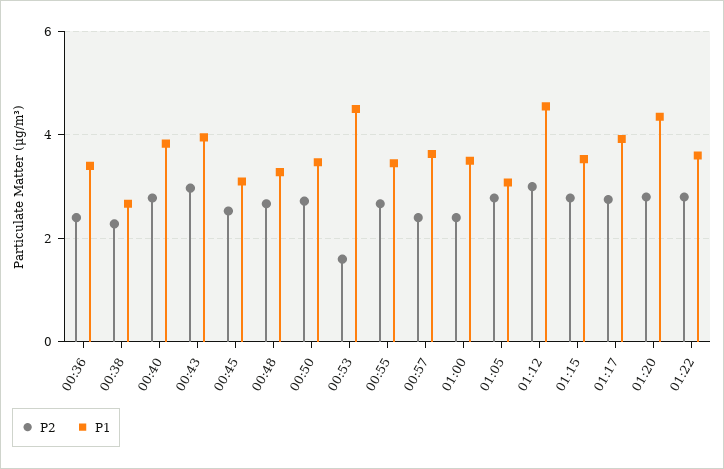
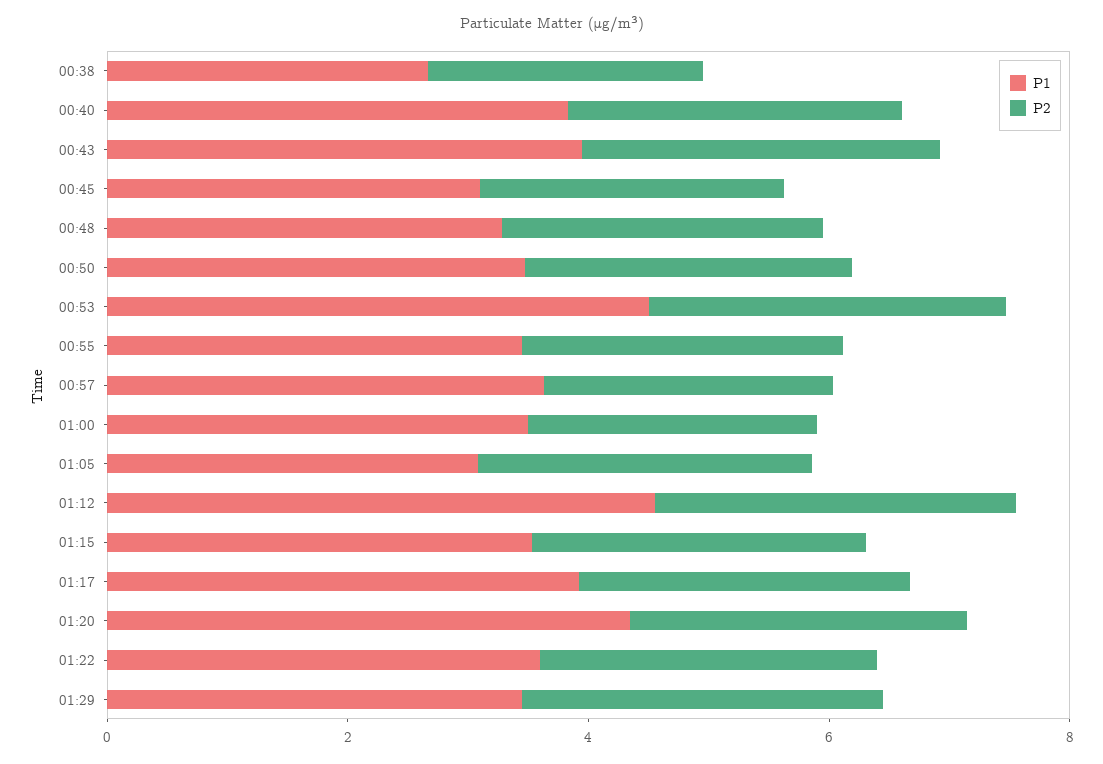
P2, 00:36: 2.4 -> none
P1, 00:36: 3.4 -> none
P2, 00:53: 1.6 -> 3
P1, 01:29: none -> 3.5
P2, 01:29: none -> 3

